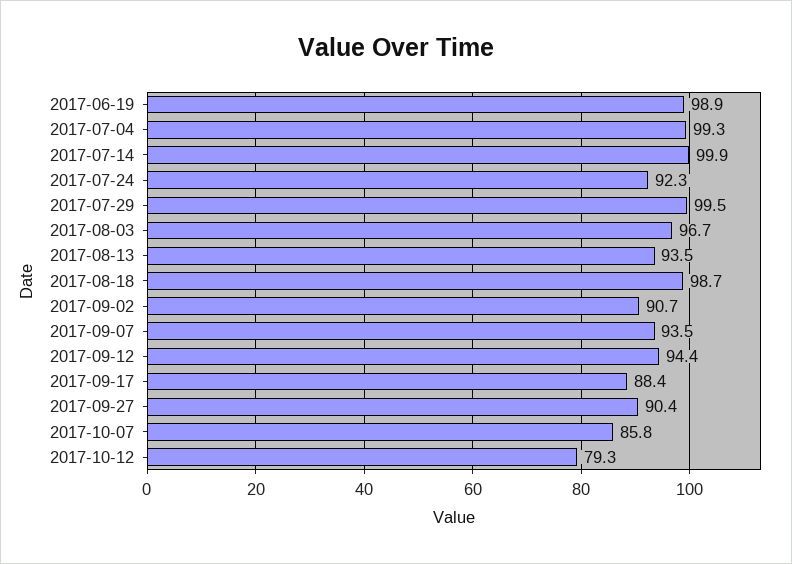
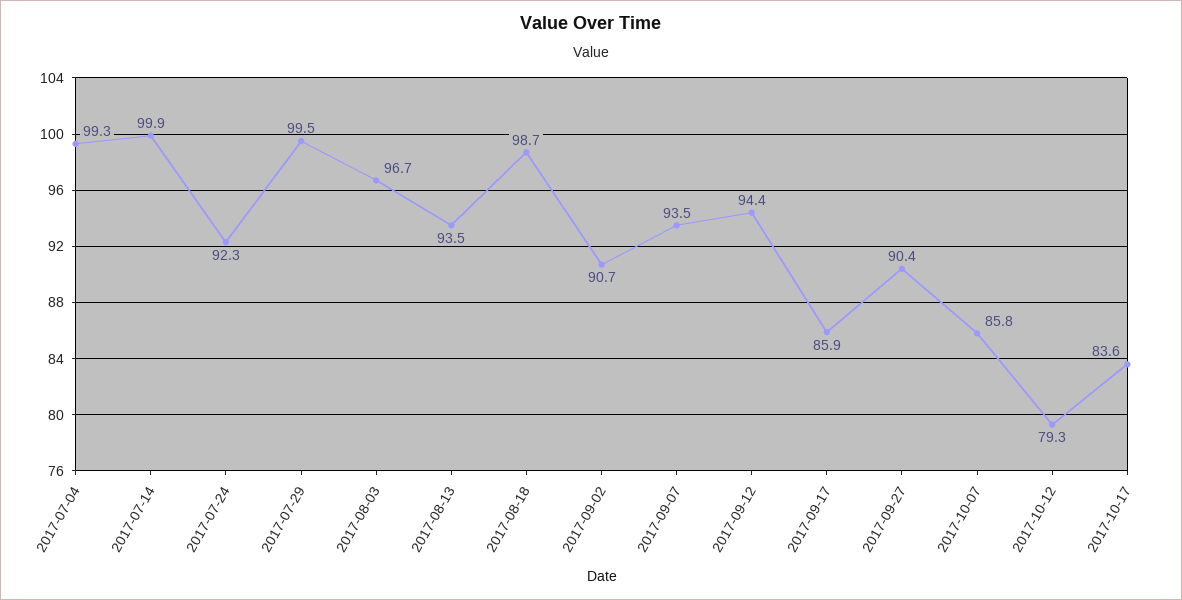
2017-06-19: 98.9 -> none
2017-09-17: 88.4 -> 85.9
2017-10-17: none -> 83.6

